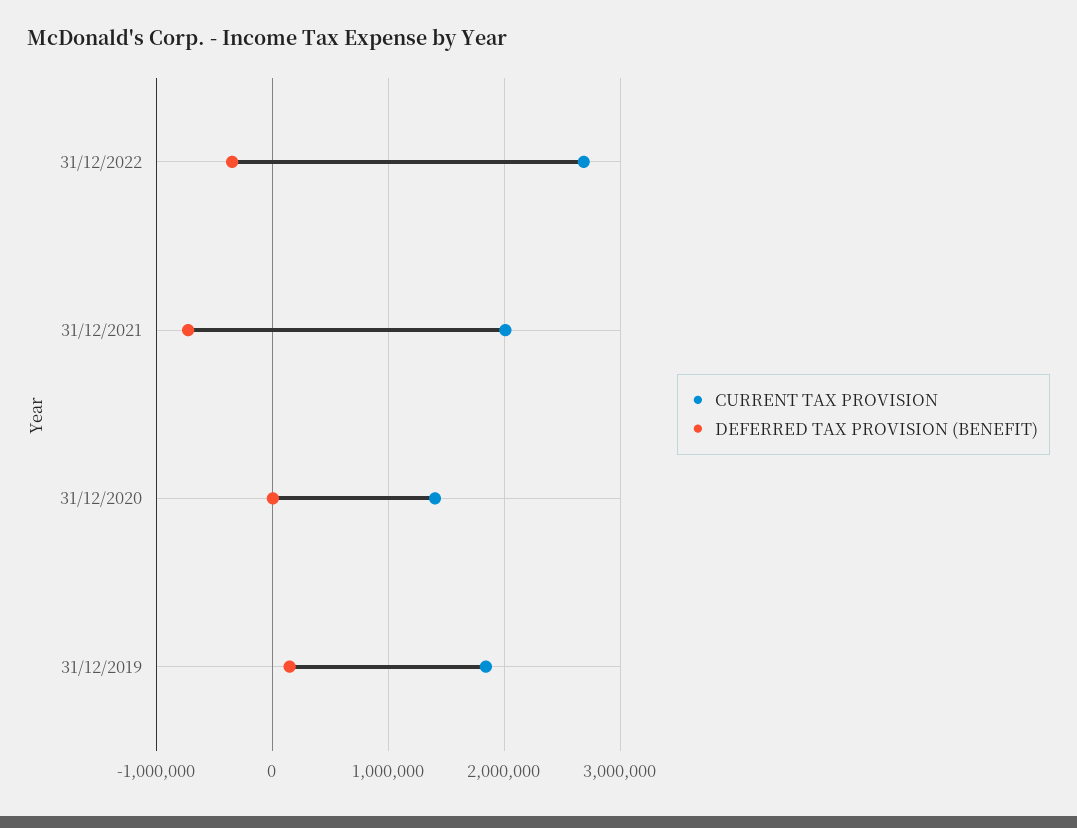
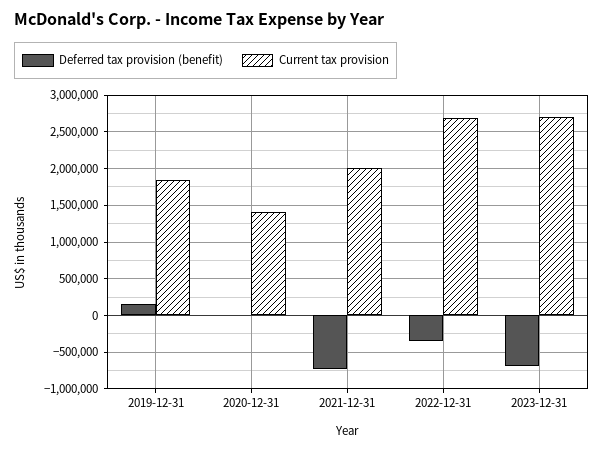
DEFERRED TAX PROVISION (BENEFIT), 2023-12-31: none -> -700000
CURRENT TAX PROVISION, 2023-12-31: none -> 2700000

